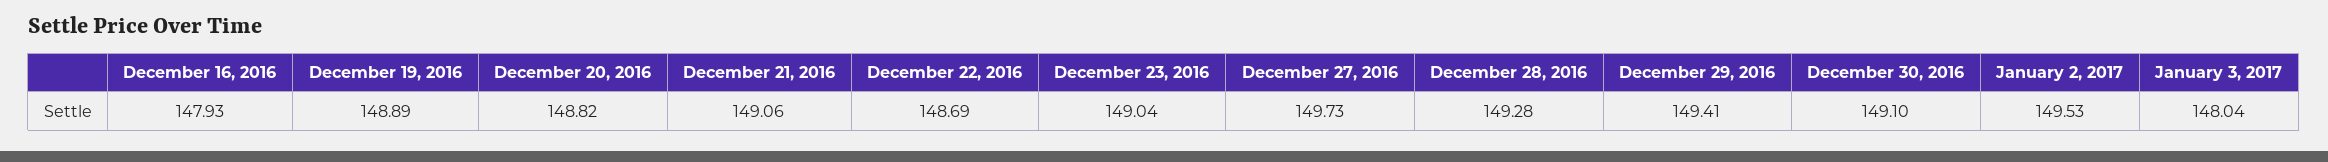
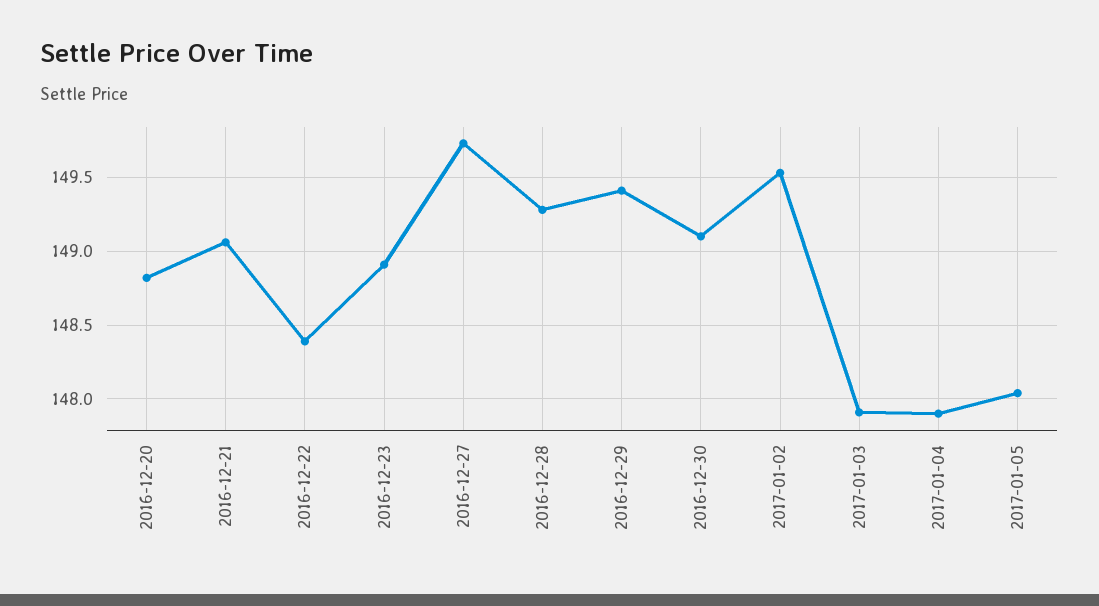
December 16, 2016: 147.93 -> none
December 19, 2016: 148.89 -> none
December 22, 2016: 148.69 -> 148.4
December 23, 2016: 149.04 -> 148.9
January 3, 2017: 148.04 -> 147.9
2017-01-04: none -> 147.9
2017-01-05: none -> 148.05

